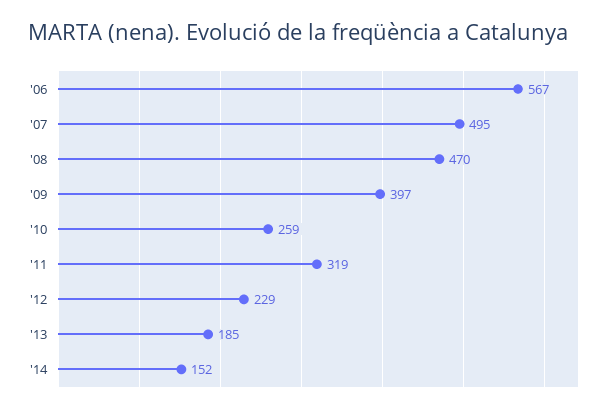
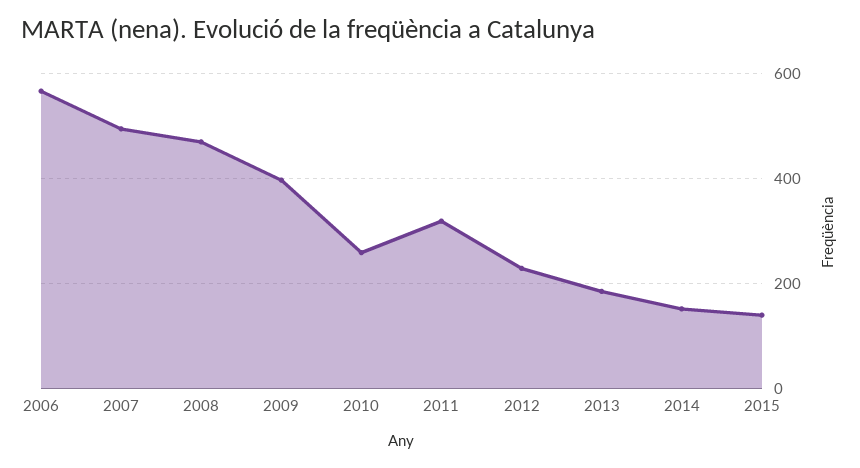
2015: none -> 140

